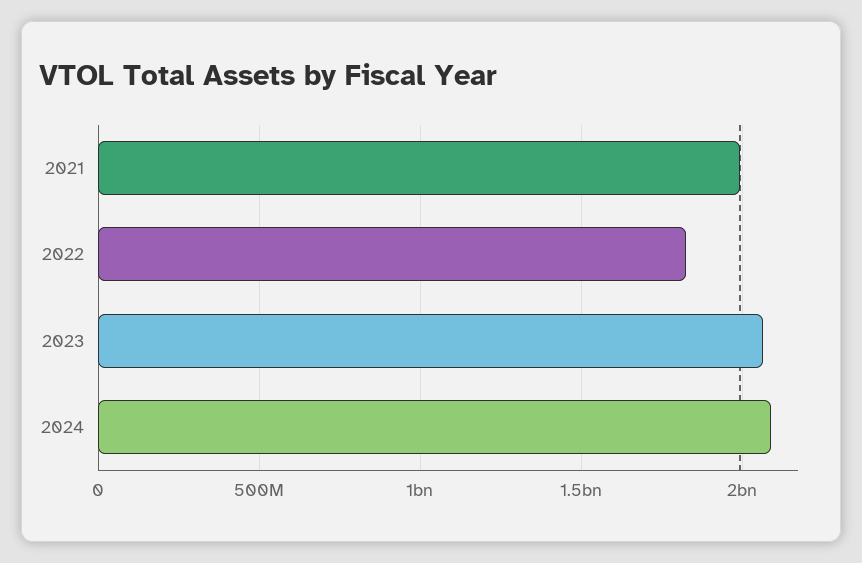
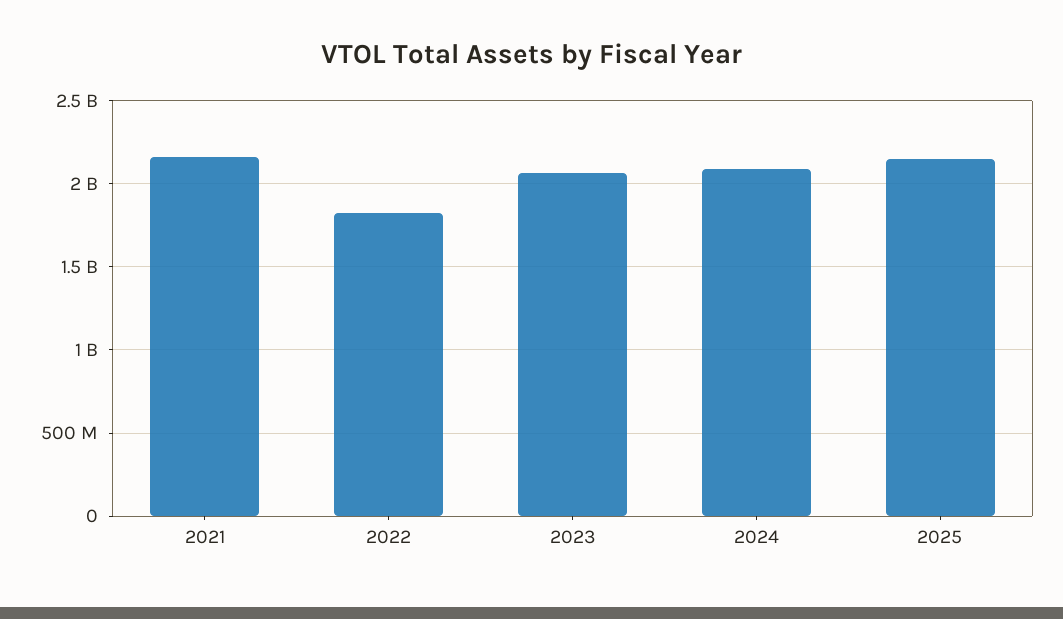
2021: 2000000000 -> 2150000000
2025: none -> 2150000000

